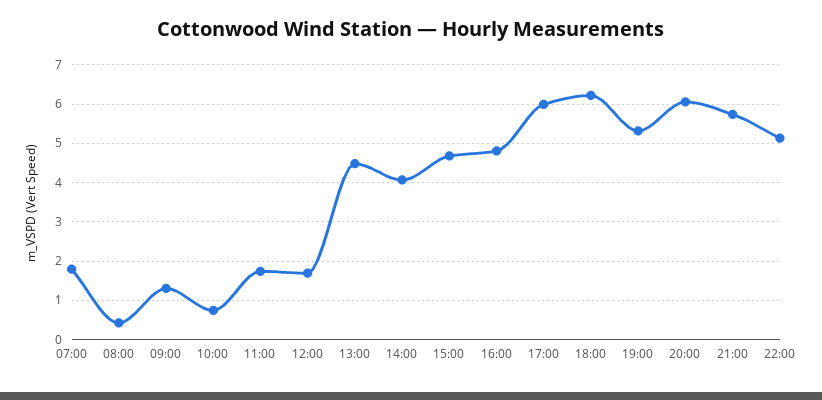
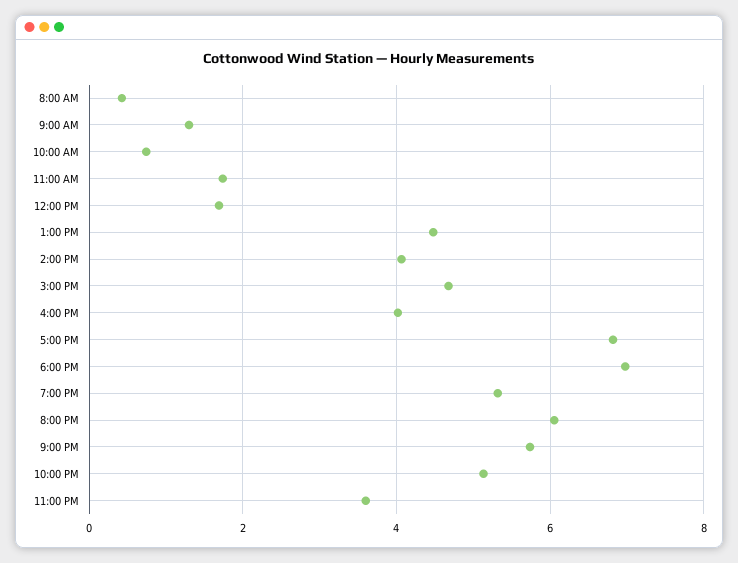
07:00: 1.8 -> none
16:00: 4.8 -> 4
17:00: 6 -> 6.8
18:00: 6.2 -> 7
11:00 PM: none -> 3.6

